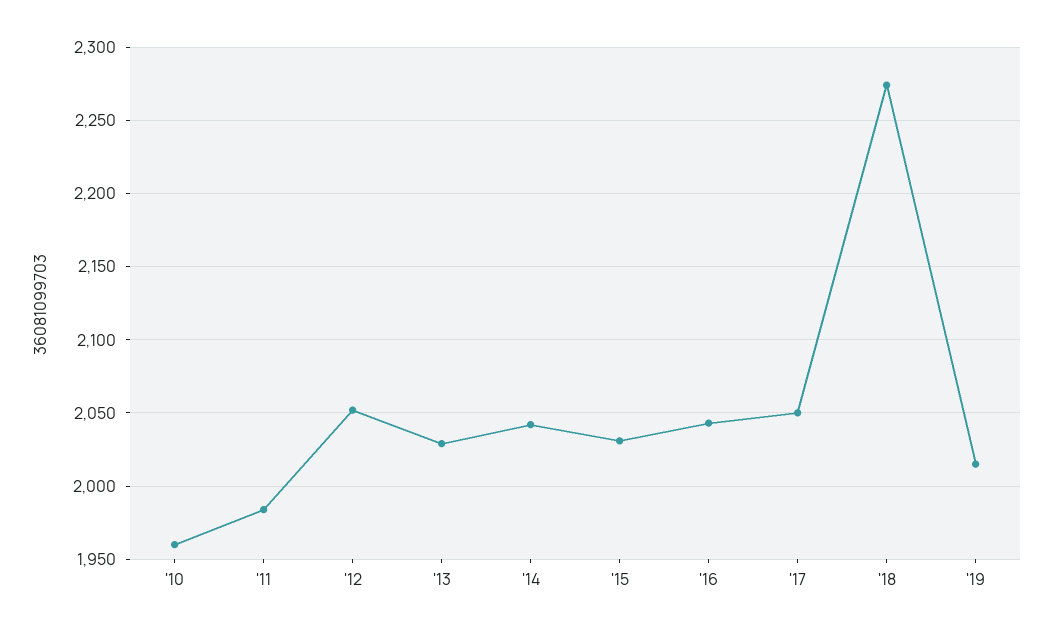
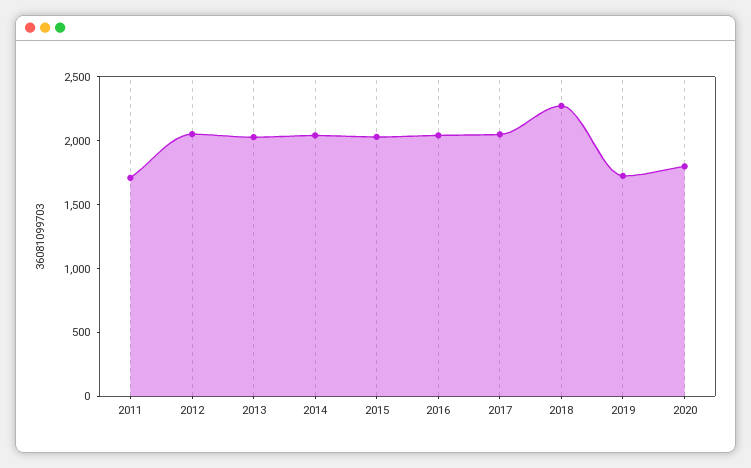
'10: 1960 -> none
'11: 1985 -> 1700
'19: 2015 -> 1700
2020: none -> 1800

